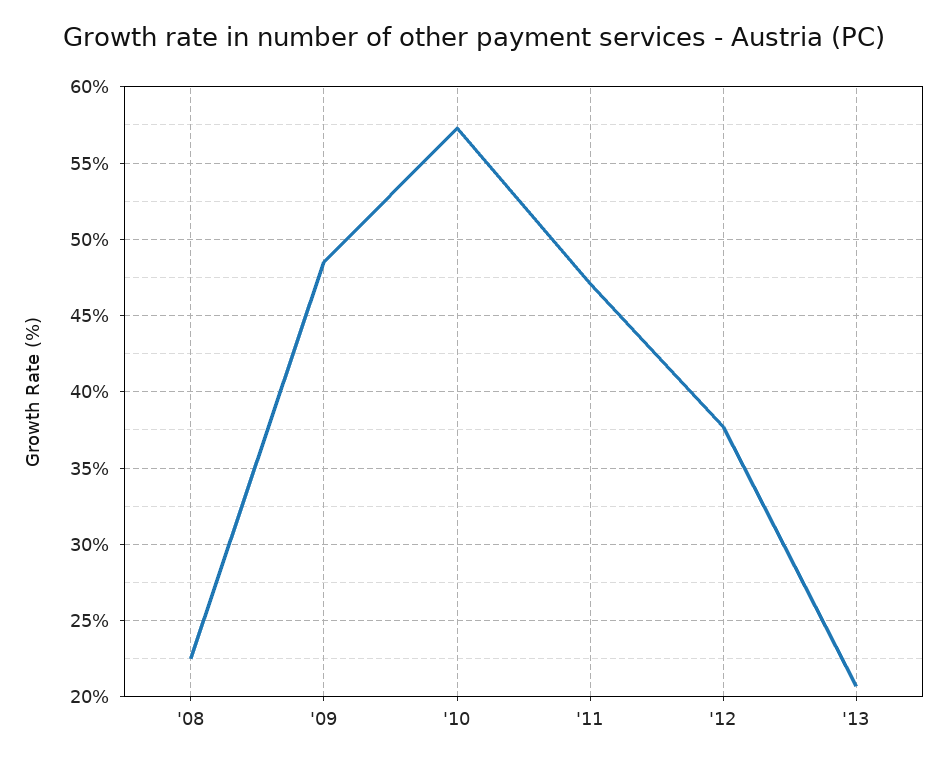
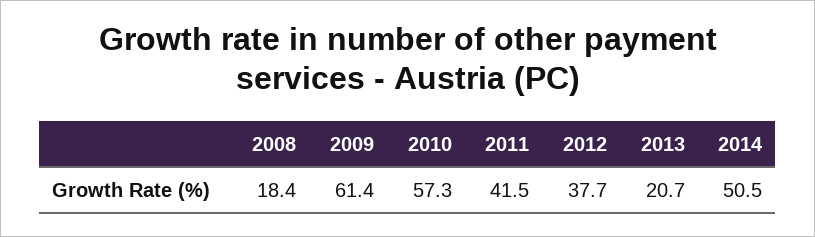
'08: 22.5 -> 18.4
'09: 48.5 -> 61.4
'11: 47 -> 41.5
2014: none -> 50.5

